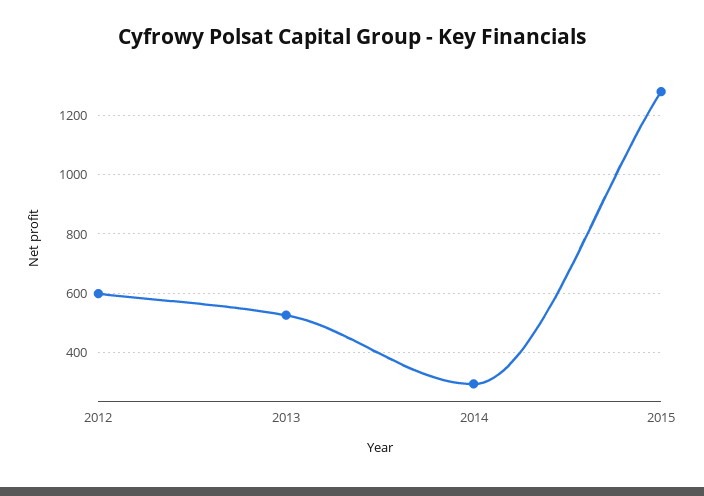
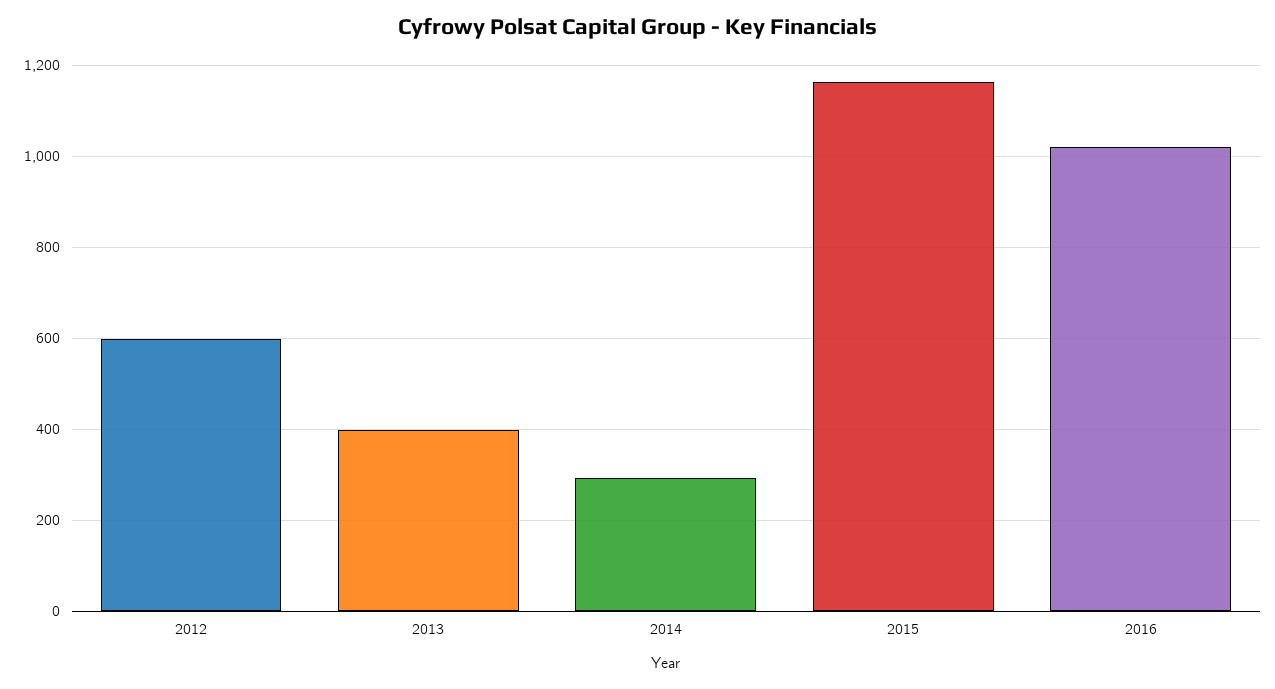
2013: 525 -> 400
2015: 1275 -> 1160
2016: none -> 1020

